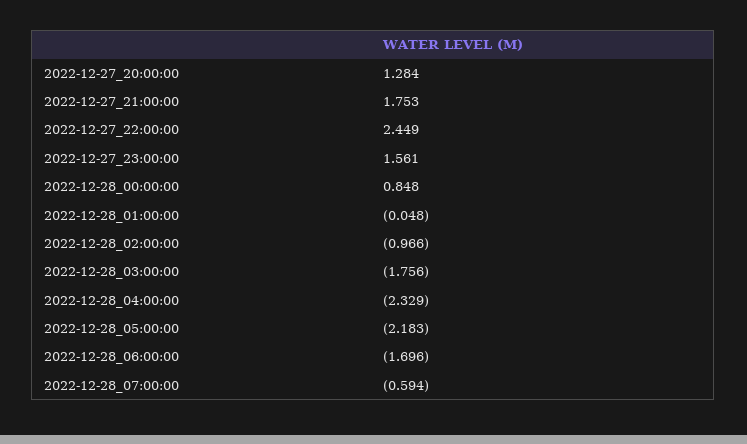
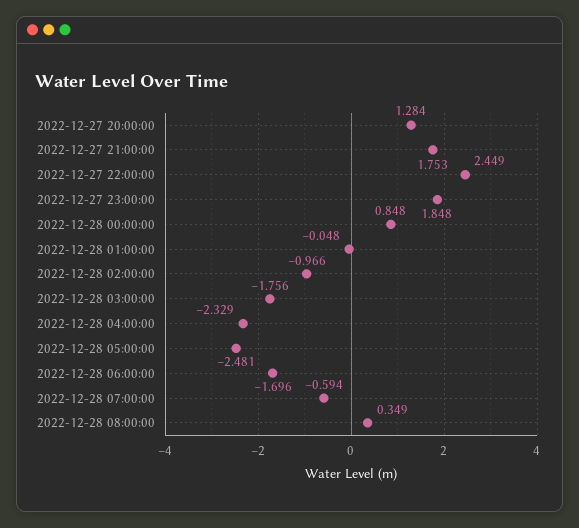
2022-12-27_23:00:00: 1.561 -> 1.848
2022-12-28_05:00:00: -2.183 -> -2.481
2022-12-28 08:00:00: none -> 0.349

